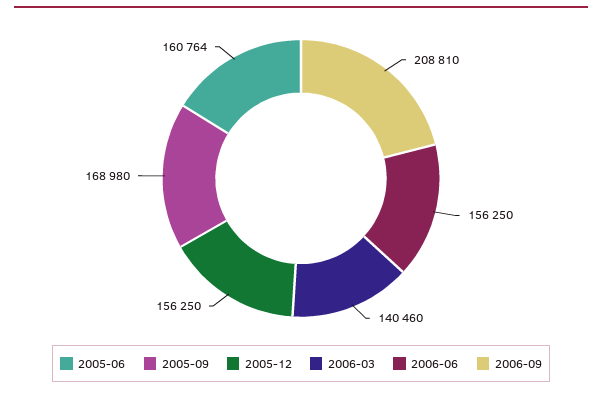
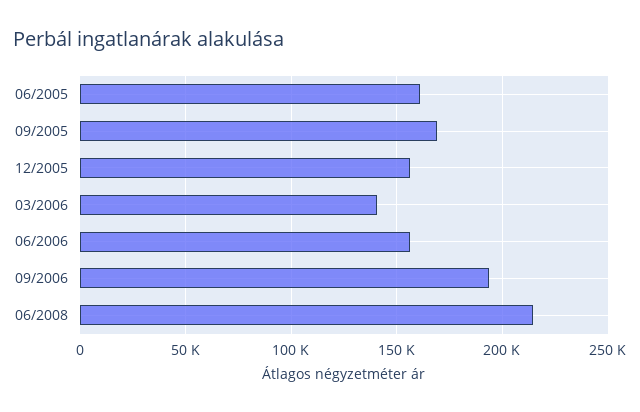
2006-09: 208810 -> 195000
06/2008: none -> 215000

